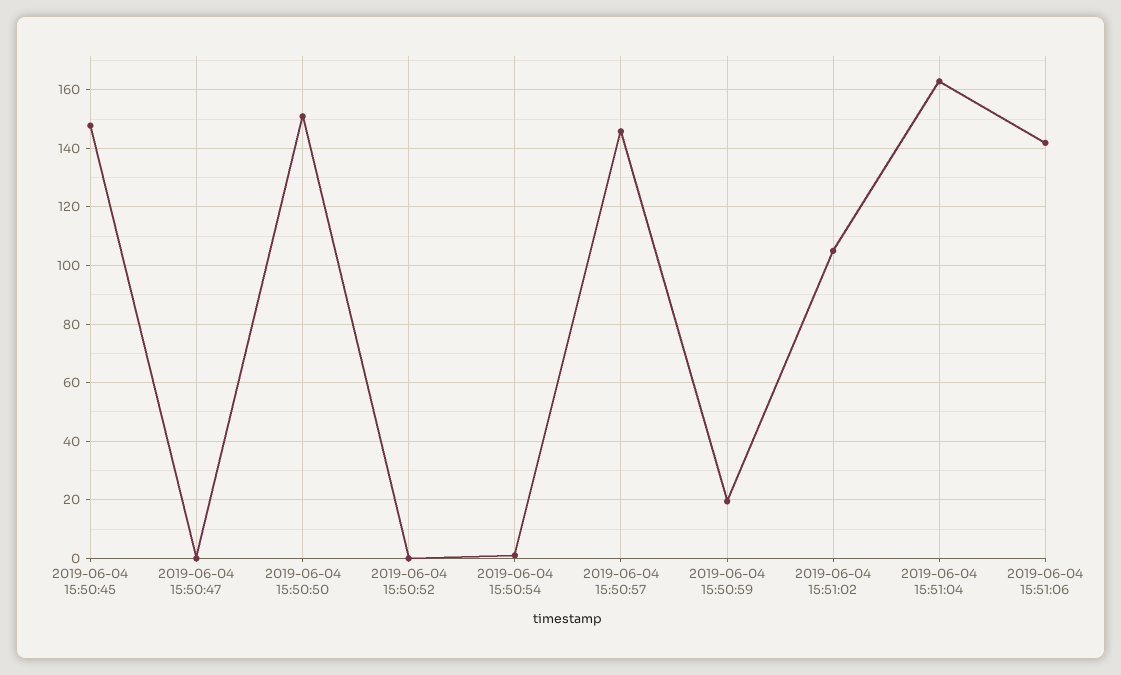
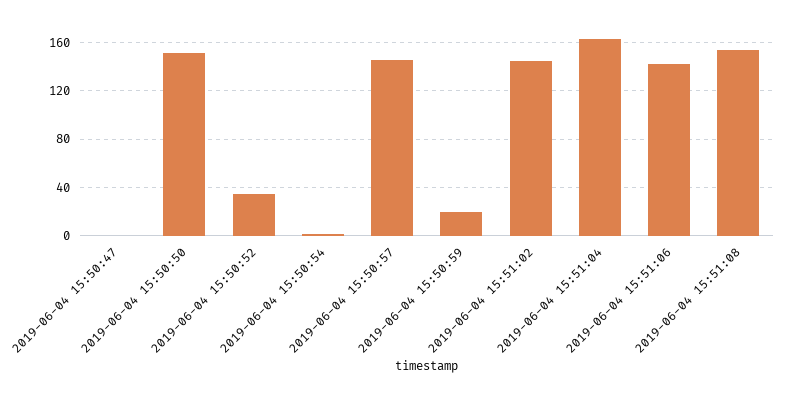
2019-06-04 15:50:45: 147.5 -> none
2019-06-04 15:50:52: 0 -> 35
2019-06-04 15:51:02: 105 -> 145
2019-06-04 15:51:08: none -> 155

